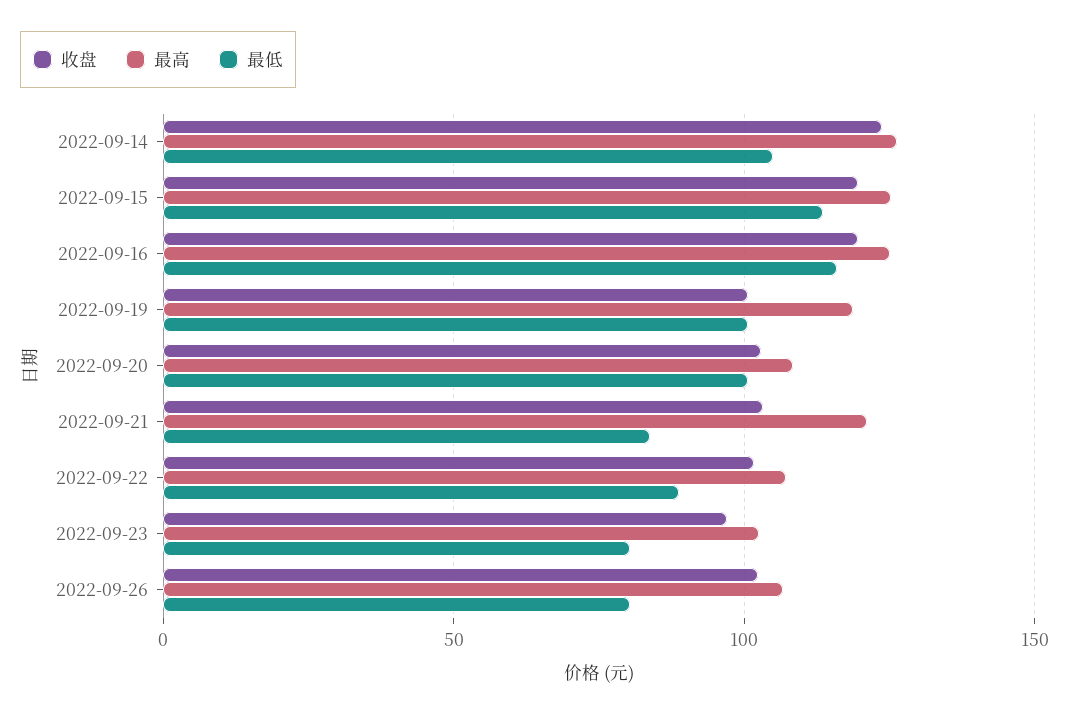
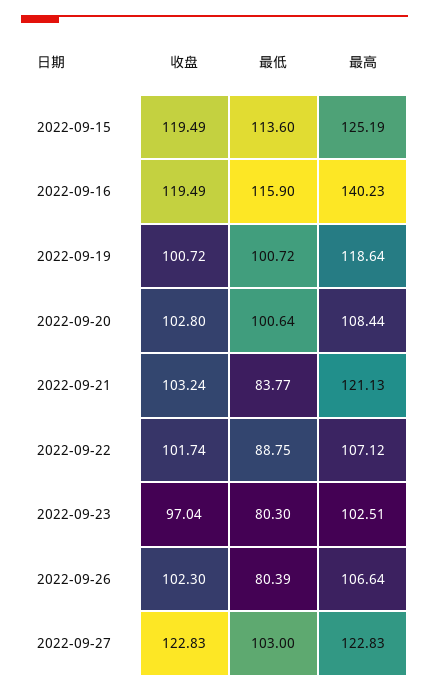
收盘, 2022-09-14: 125 -> none
最高, 2022-09-14: 125 -> none
最低, 2022-09-14: 105 -> none
最高, 2022-09-16: 125 -> 140.23
收盘, 2022-09-27: none -> 122.83
最低, 2022-09-27: none -> 103
最高, 2022-09-27: none -> 122.83

